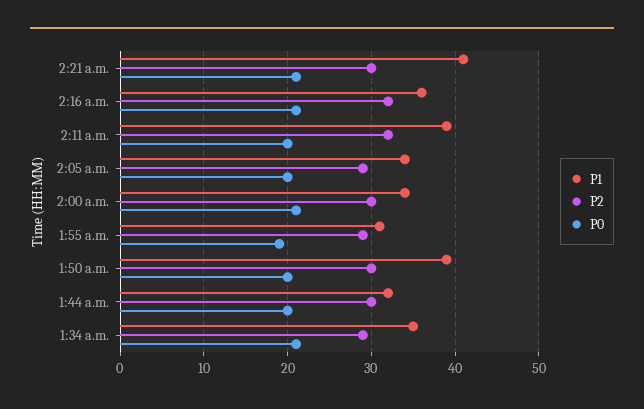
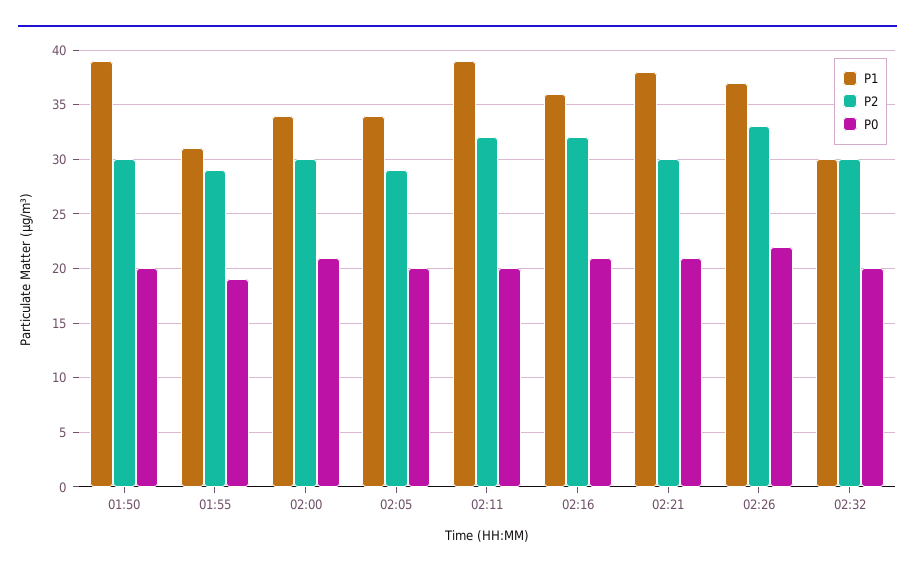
P1, 2:21 a.m.: 41 -> 38
P1, 1:44 a.m.: 32 -> none
P2, 1:44 a.m.: 30 -> none
P0, 1:44 a.m.: 20 -> none
P1, 1:34 a.m.: 35 -> none
P2, 1:34 a.m.: 29 -> none
P0, 1:34 a.m.: 21 -> none
P1, 02:26: none -> 37
P2, 02:26: none -> 33
P0, 02:26: none -> 22
P1, 02:32: none -> 30
P2, 02:32: none -> 30
P0, 02:32: none -> 20

